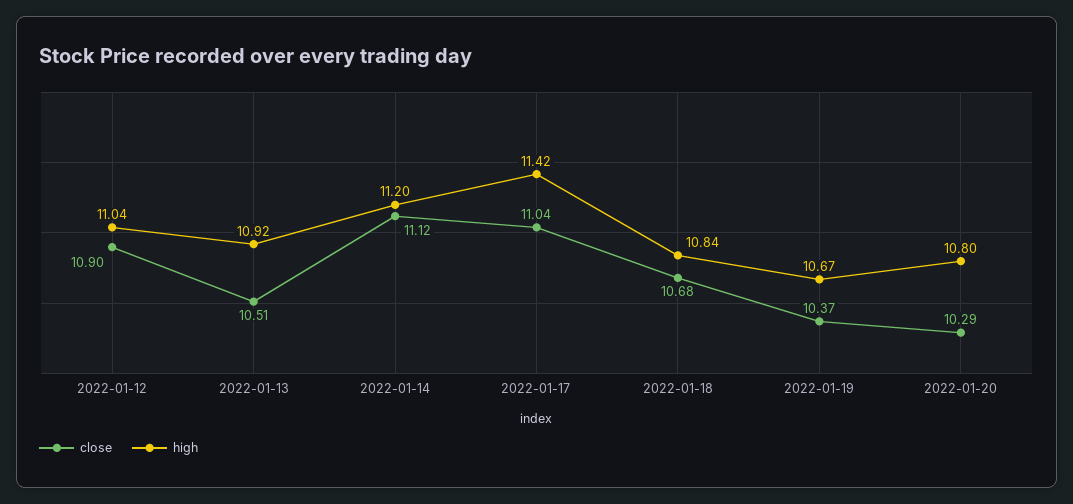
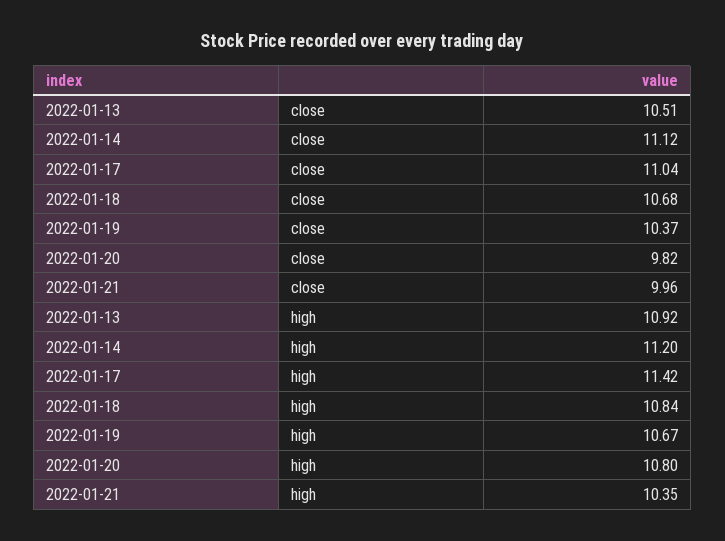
close, 2022-01-12: 10.9 -> none
high, 2022-01-12: 11.04 -> none
close, 2022-01-20: 10.29 -> 9.82
close, 2022-01-21: none -> 9.96
high, 2022-01-21: none -> 10.35

